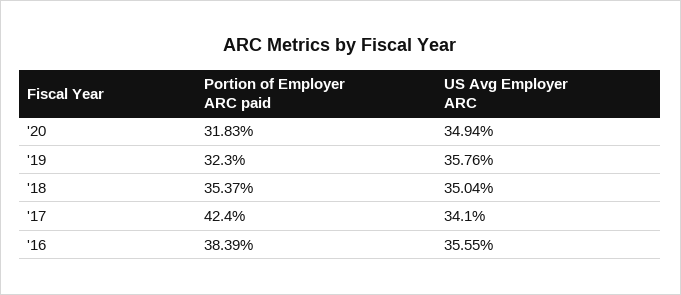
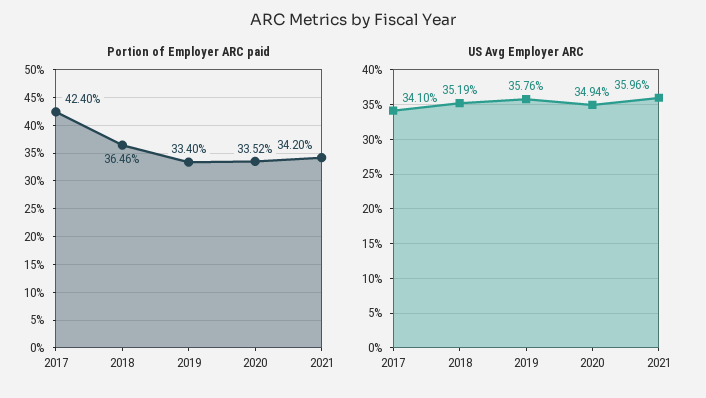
Portion of Employer ARC paid, '20: 31.83 -> 33.52
Portion of Employer ARC paid, '19: 32.3 -> 33.4
Portion of Employer ARC paid, '18: 35.37 -> 36.46
US Avg Employer ARC, '18: 35.04 -> 35.19
Portion of Employer ARC paid, '16: 38.39 -> none
US Avg Employer ARC, '16: 35.55 -> none
Portion of Employer ARC paid, 2021: none -> 34.2
US Avg Employer ARC, 2021: none -> 35.96

